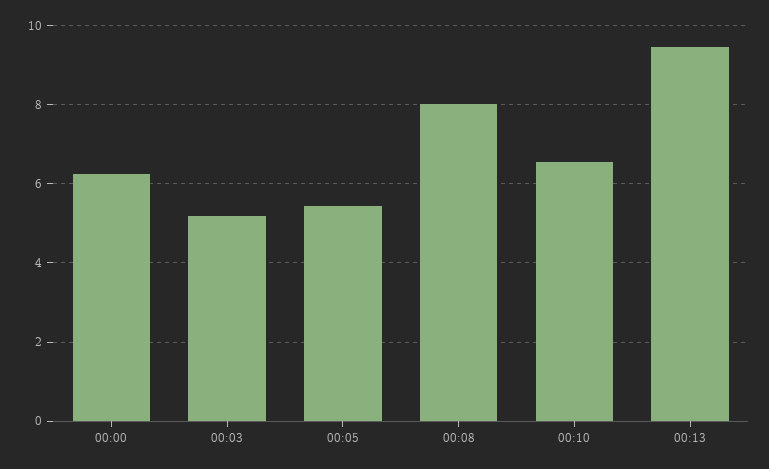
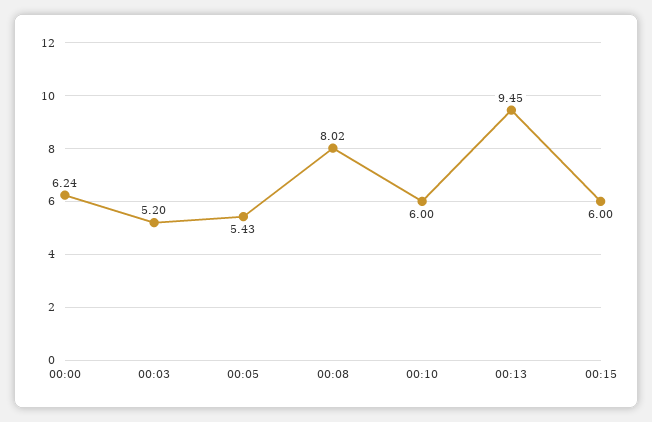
00:10: 6.6 -> 6
00:15: none -> 6

